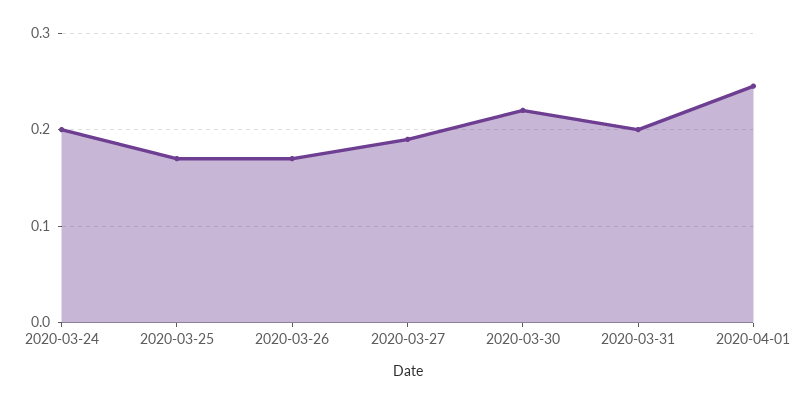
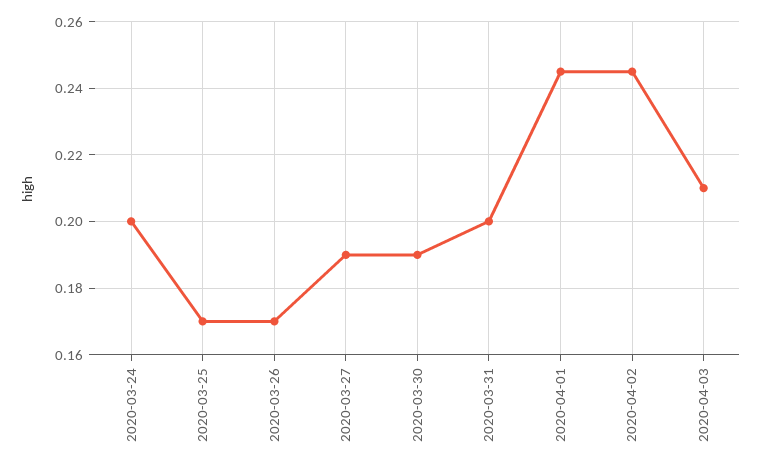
2020-03-30: 0.22 -> 0.19
2020-04-02: none -> 0.245
2020-04-03: none -> 0.21

